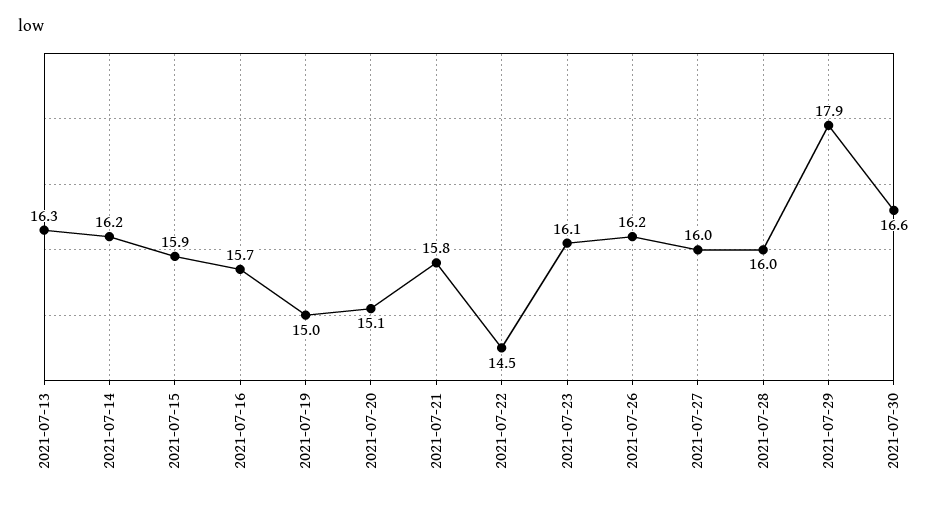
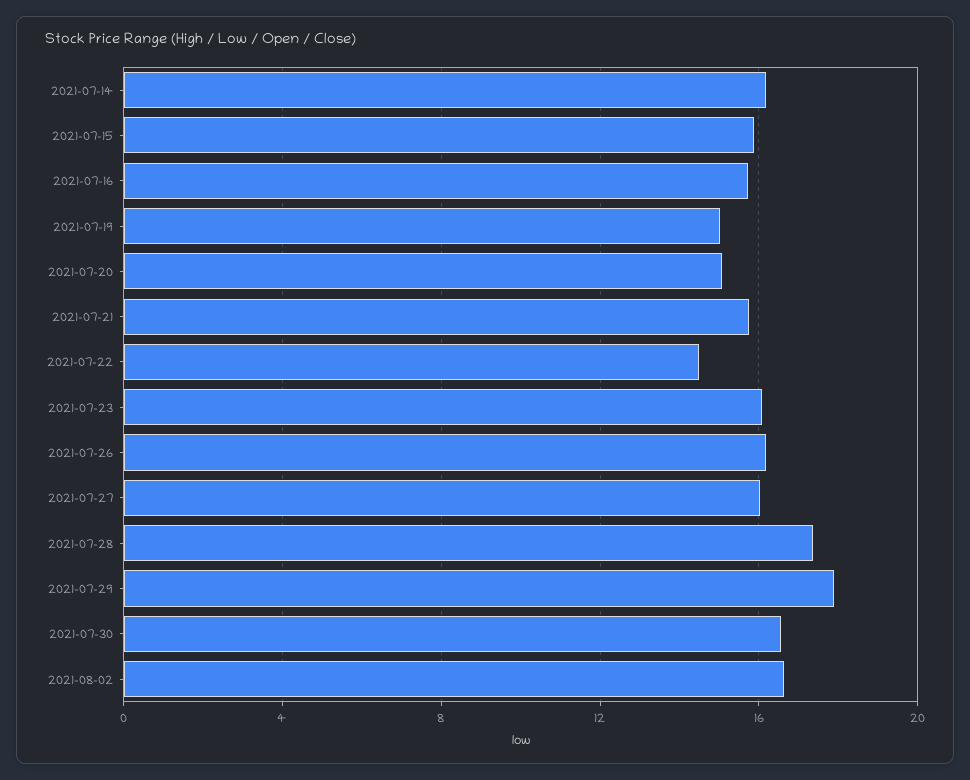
2021-07-13: 16.3 -> none
2021-07-28: 16 -> 17.5
2021-08-02: none -> 16.5

